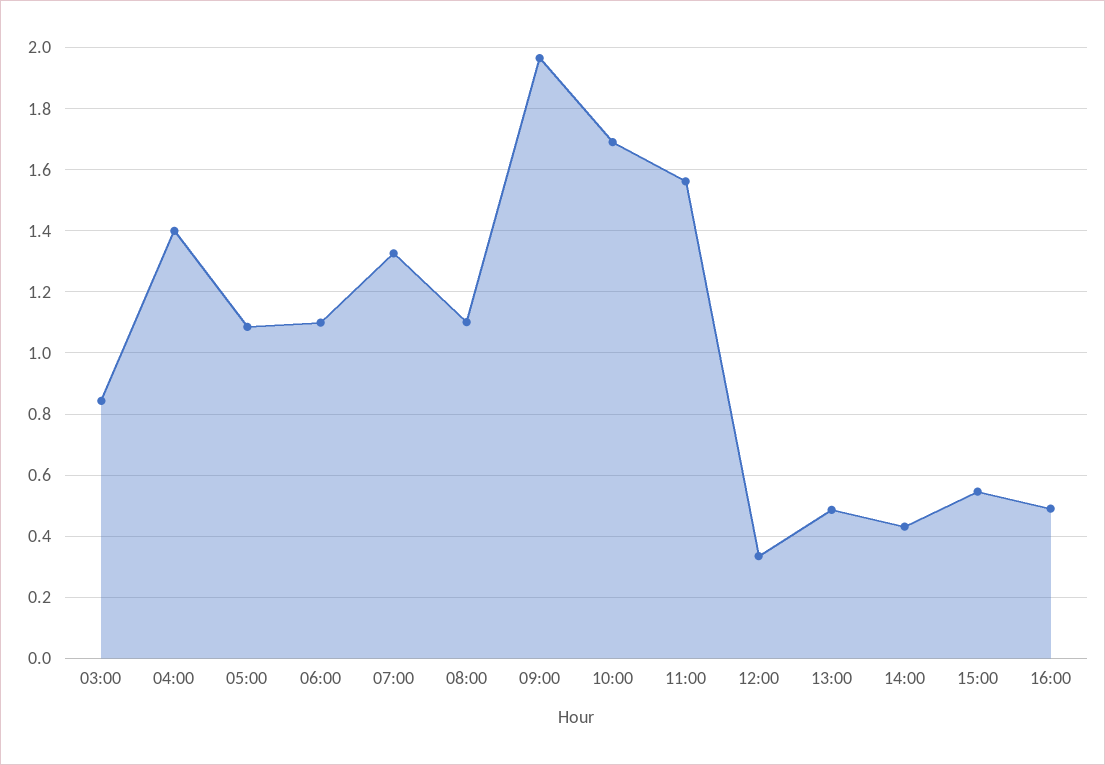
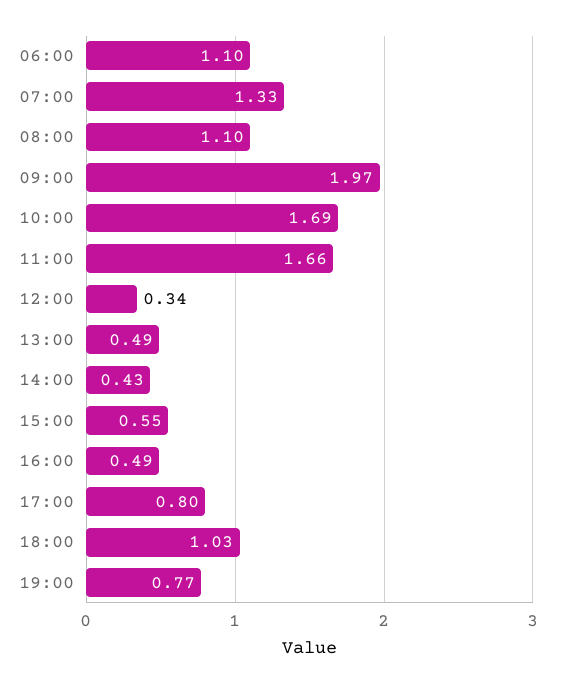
03:00: 0.84 -> none
04:00: 1.4 -> none
05:00: 1.08 -> none
11:00: 1.56 -> 1.66
17:00: none -> 0.8
18:00: none -> 1.03
19:00: none -> 0.77

